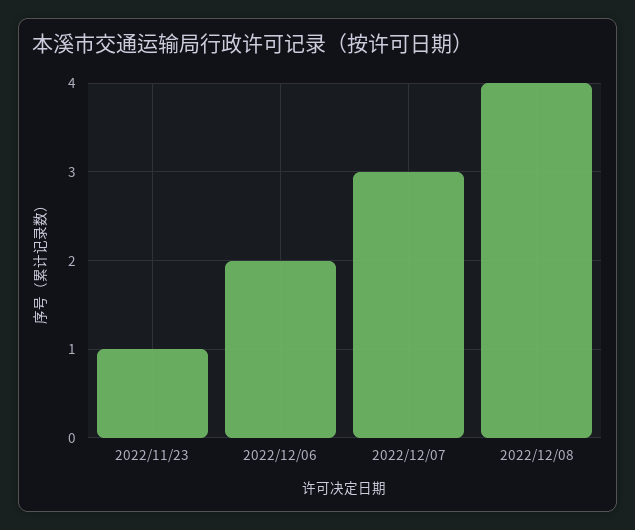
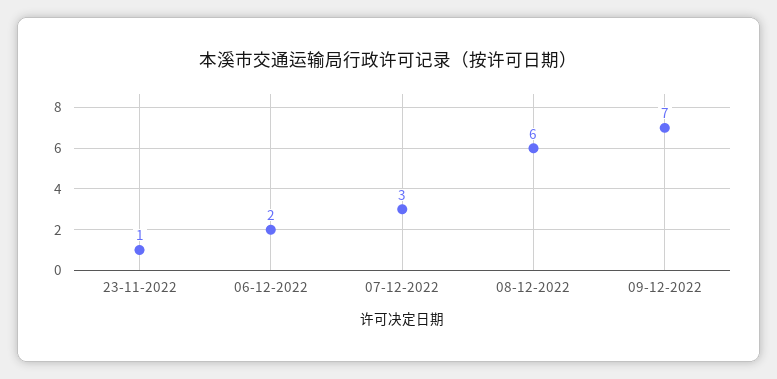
2022/12/08: 4 -> 6
09-12-2022: none -> 7

